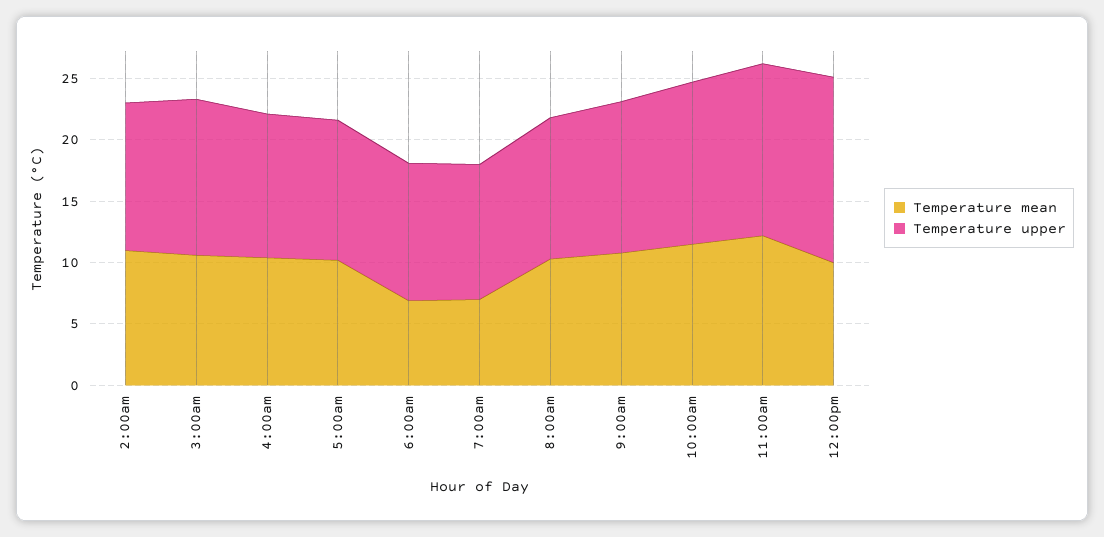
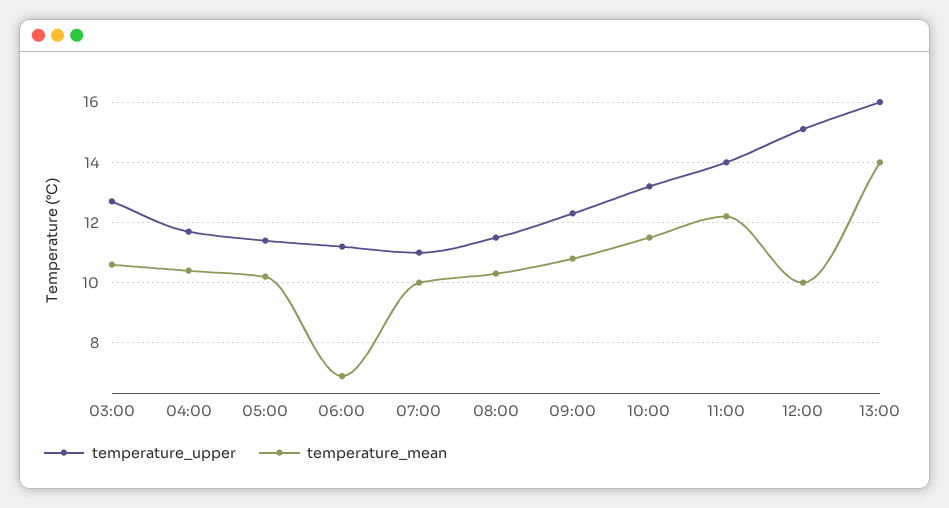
Temperature mean, 2:00am: 11 -> none
Temperature upper, 2:00am: 12 -> none
Temperature mean, 7:00am: 7 -> 10
Temperature upper, 13:00: none -> 16
Temperature mean, 13:00: none -> 14

